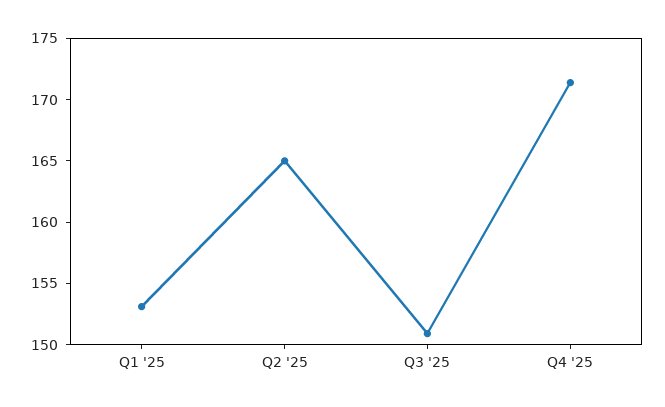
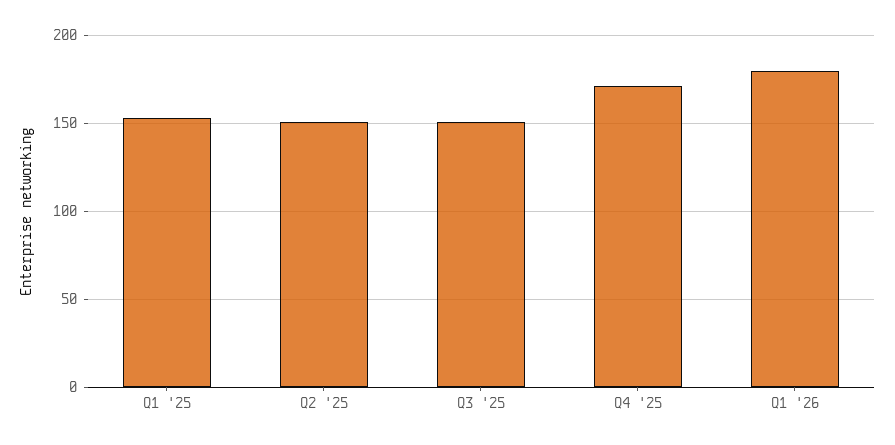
Q2 '25: 165 -> 150
Q1 '26: none -> 180

